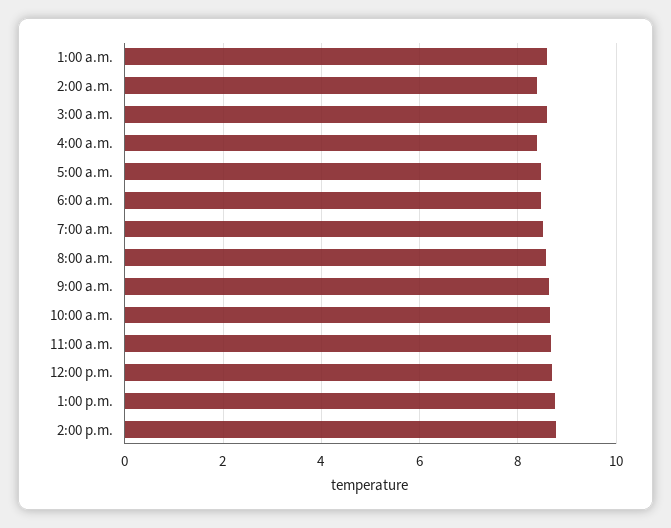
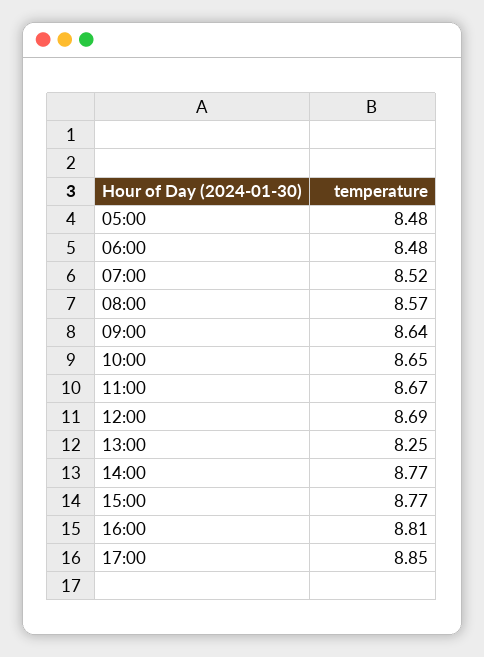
1:00 a.m.: 8.6 -> none
2:00 a.m.: 8.4 -> none
3:00 a.m.: 8.6 -> none
4:00 a.m.: 8.4 -> none
1:00 p.m.: 8.8 -> 8.25
15:00: none -> 8.77
16:00: none -> 8.81
17:00: none -> 8.85

